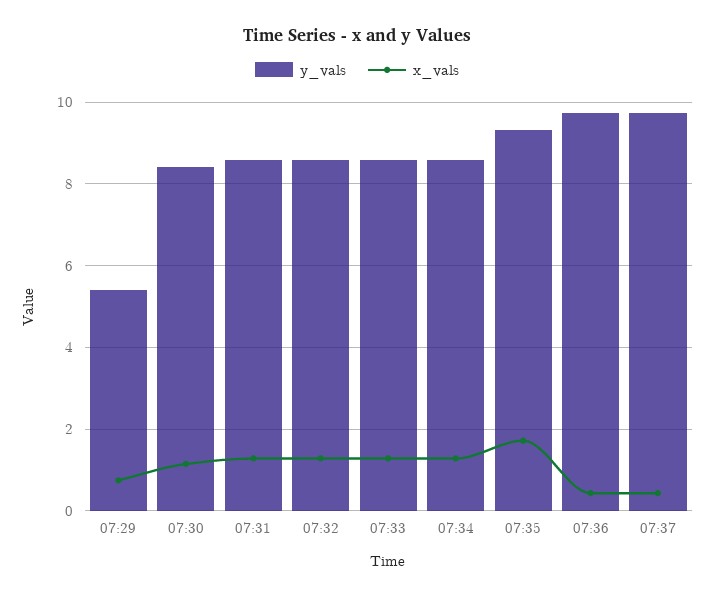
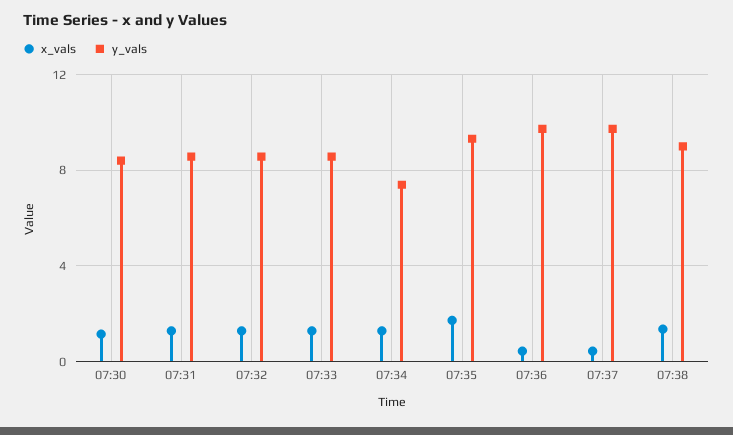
y_vals, 07:29: 5.4 -> none
x_vals, 07:29: 0.8 -> none
y_vals, 07:34: 8.6 -> 7.5
x_vals, 07:38: none -> 1.5
y_vals, 07:38: none -> 9

